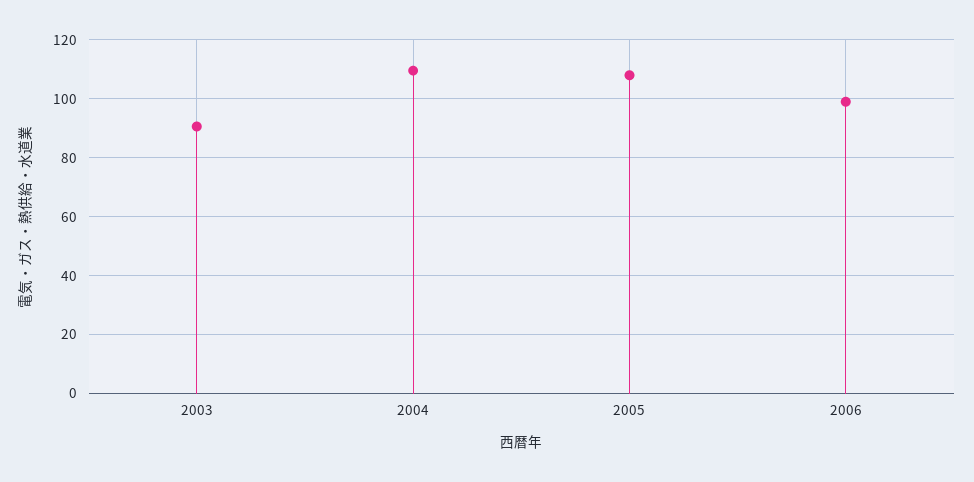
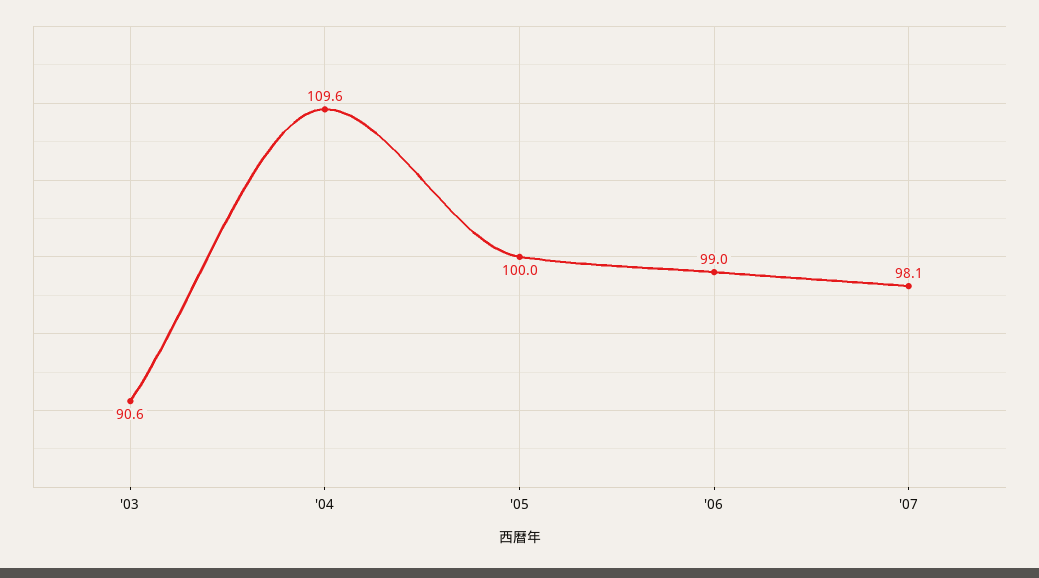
2005: 107.5 -> 100
'07: none -> 98.1

